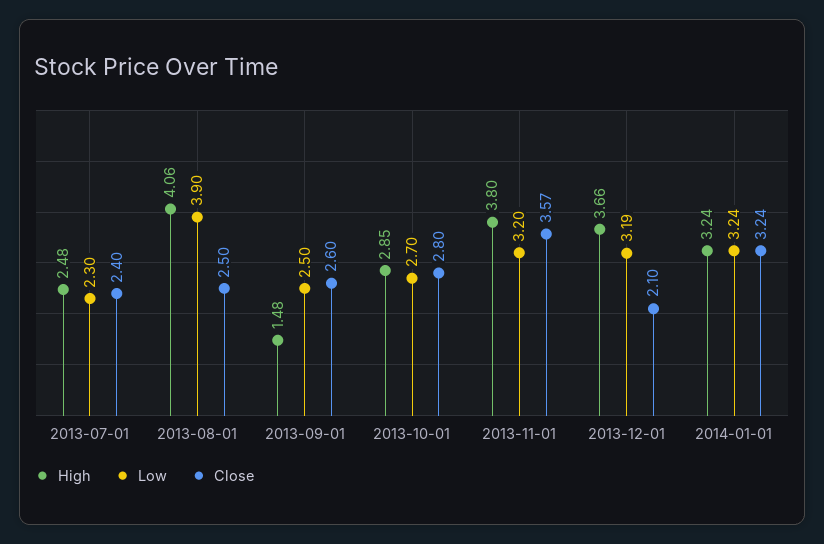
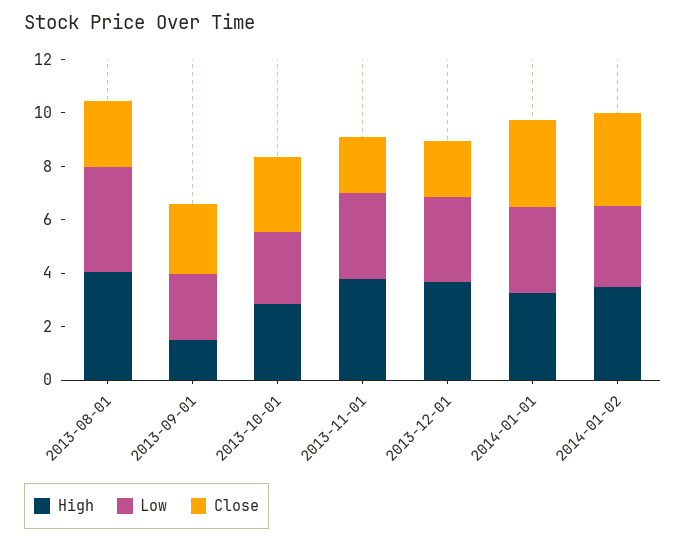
High, 2013-07-01: 2.48 -> none
Low, 2013-07-01: 2.3 -> none
Close, 2013-07-01: 2.4 -> none
Close, 2013-11-01: 3.57 -> 2
High, 2014-01-02: none -> 3.5
Low, 2014-01-02: none -> 3
Close, 2014-01-02: none -> 3.5

